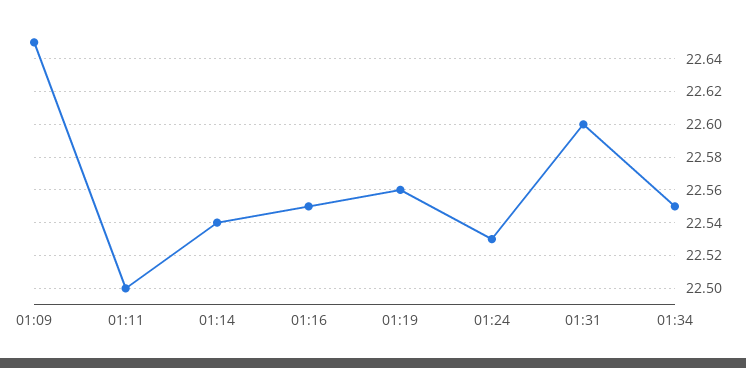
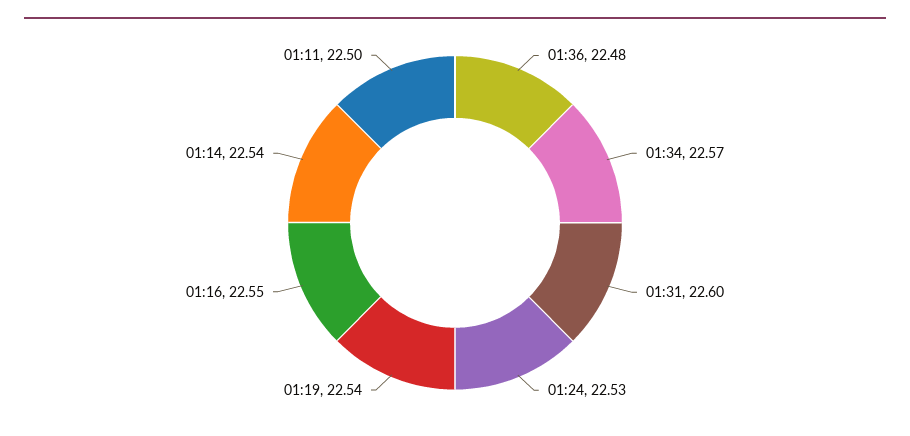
01:09: 22.65 -> none
01:19: 22.56 -> 22.54
01:34: 22.55 -> 22.57
01:36: none -> 22.48

